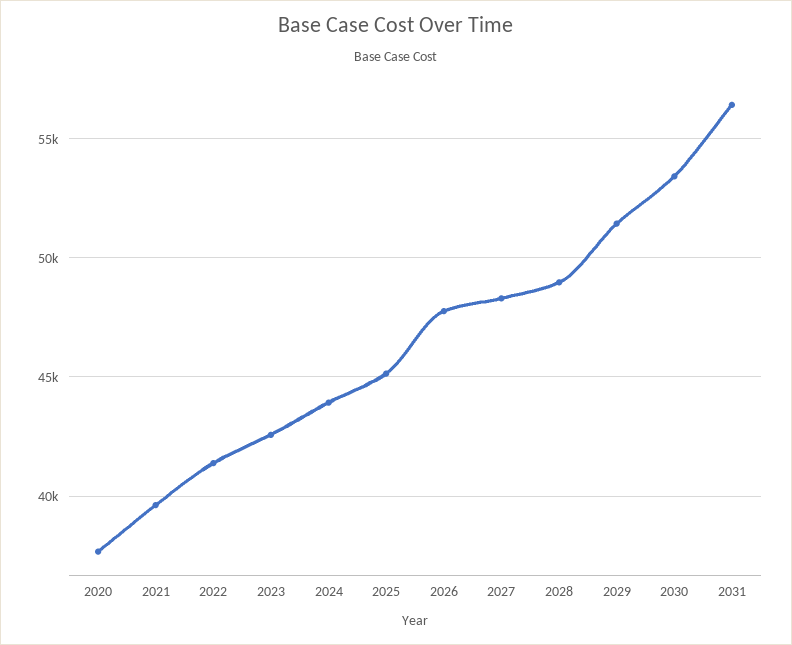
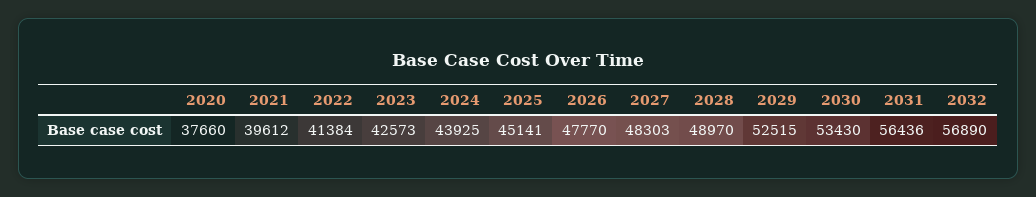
2029: 51500 -> 52515
2032: none -> 56890

